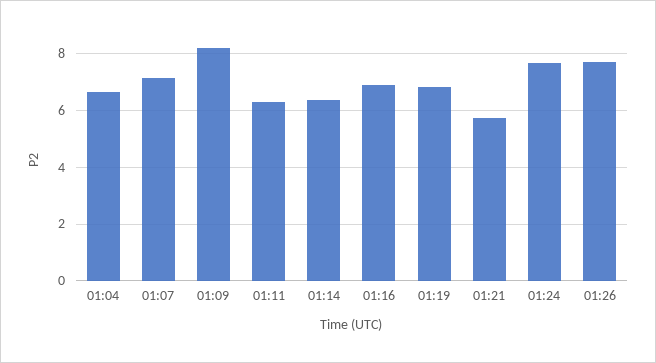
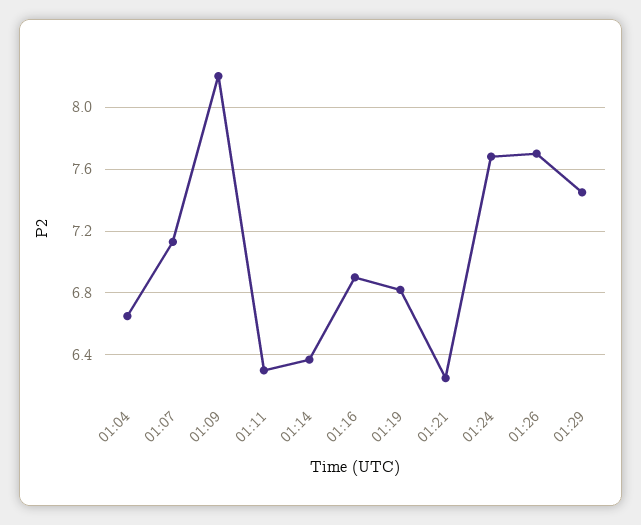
01:21: 5.75 -> 6.25
01:29: none -> 7.45

